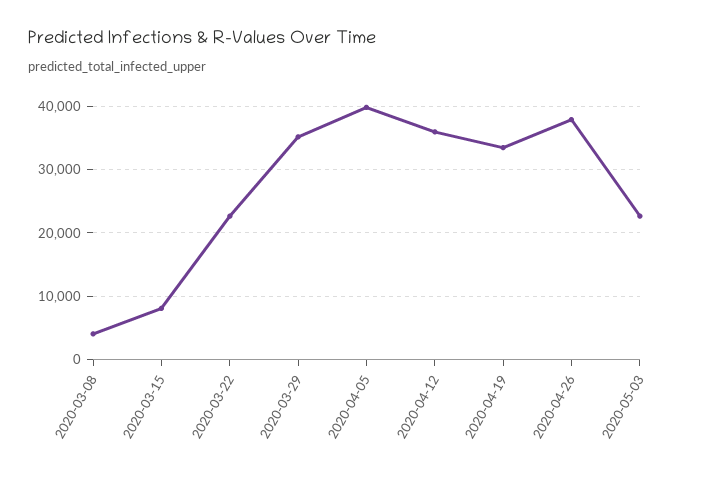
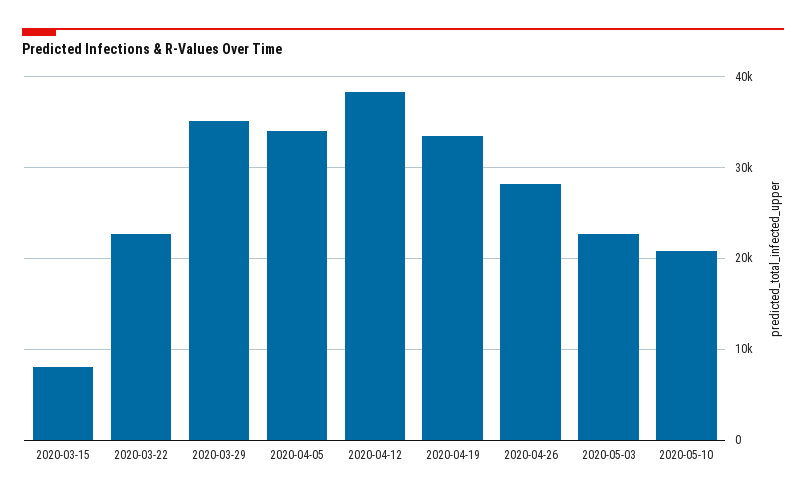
2020-03-08: 4000 -> none
2020-04-05: 40000 -> 34000
2020-04-12: 36000 -> 38000
2020-04-26: 38000 -> 28000
2020-05-10: none -> 21000

